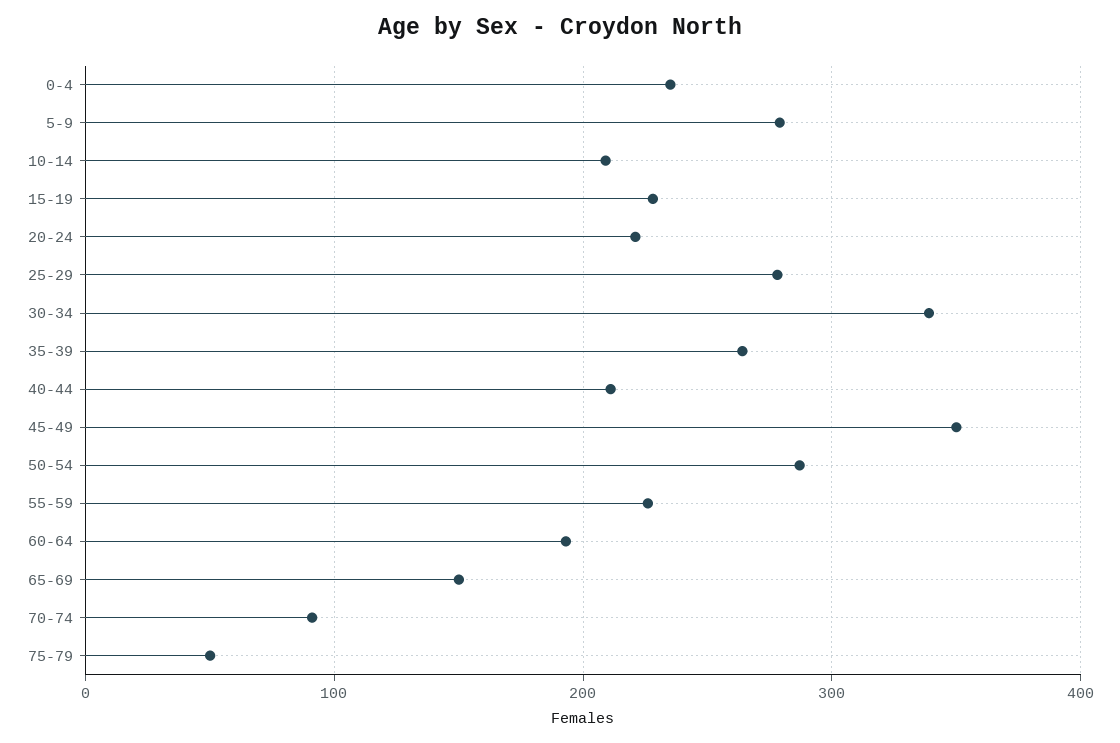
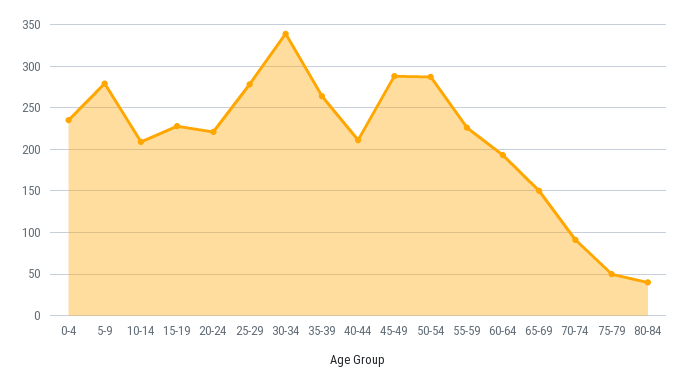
45-49: 350 -> 290
80-84: none -> 40

